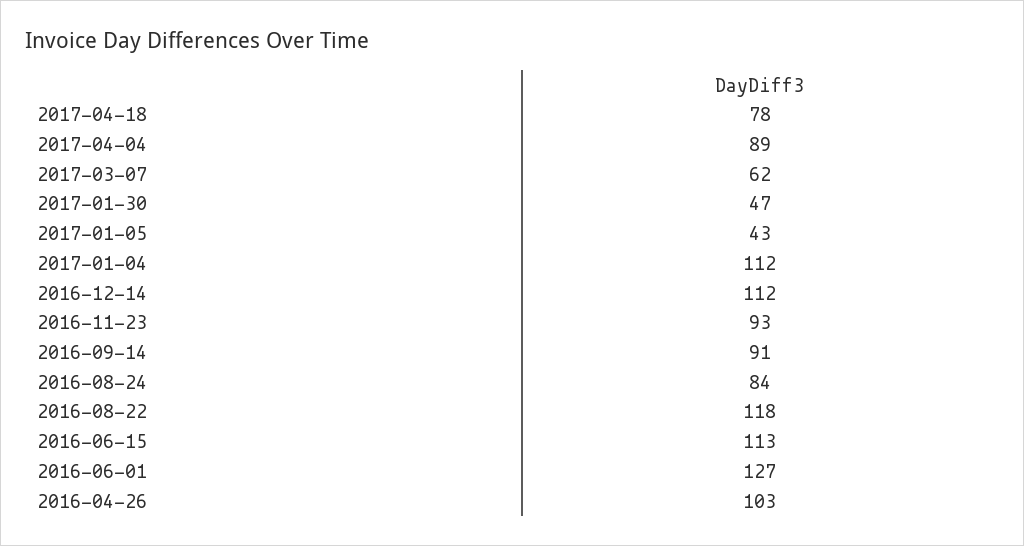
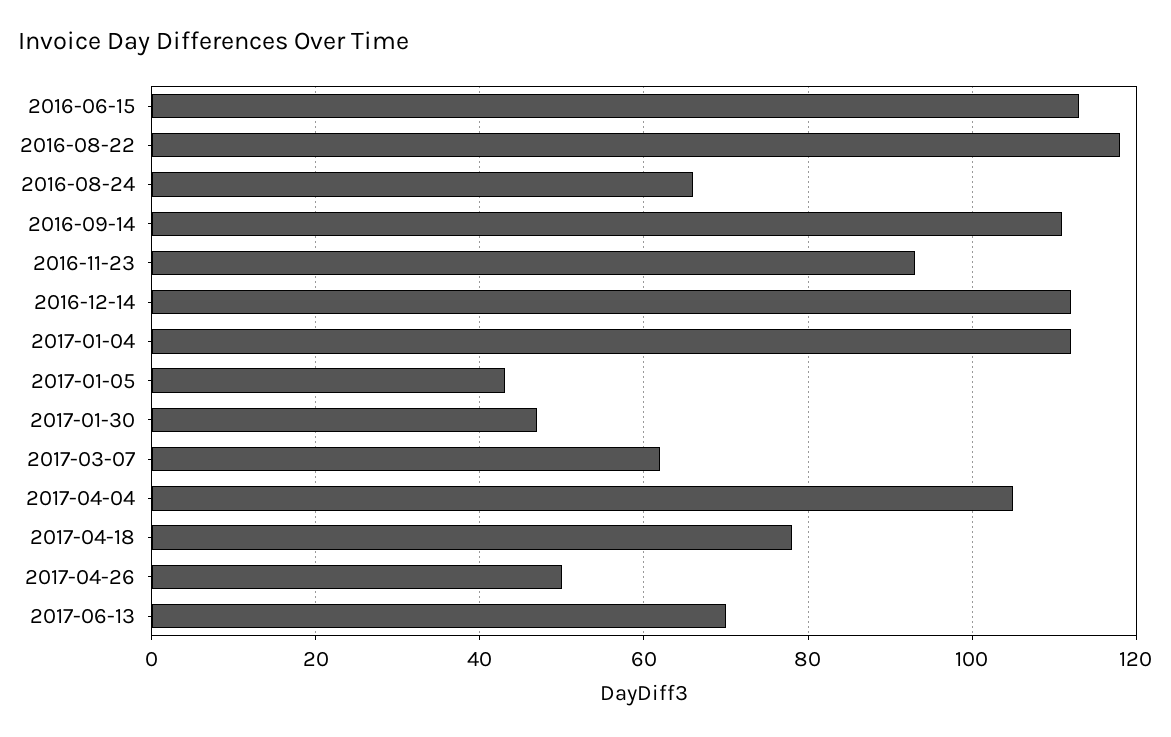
2017-04-04: 89 -> 105
2016-09-14: 91 -> 110
2016-08-24: 84 -> 65
2016-06-01: 127 -> none
2016-04-26: 103 -> none
2017-04-26: none -> 50
2017-06-13: none -> 70

